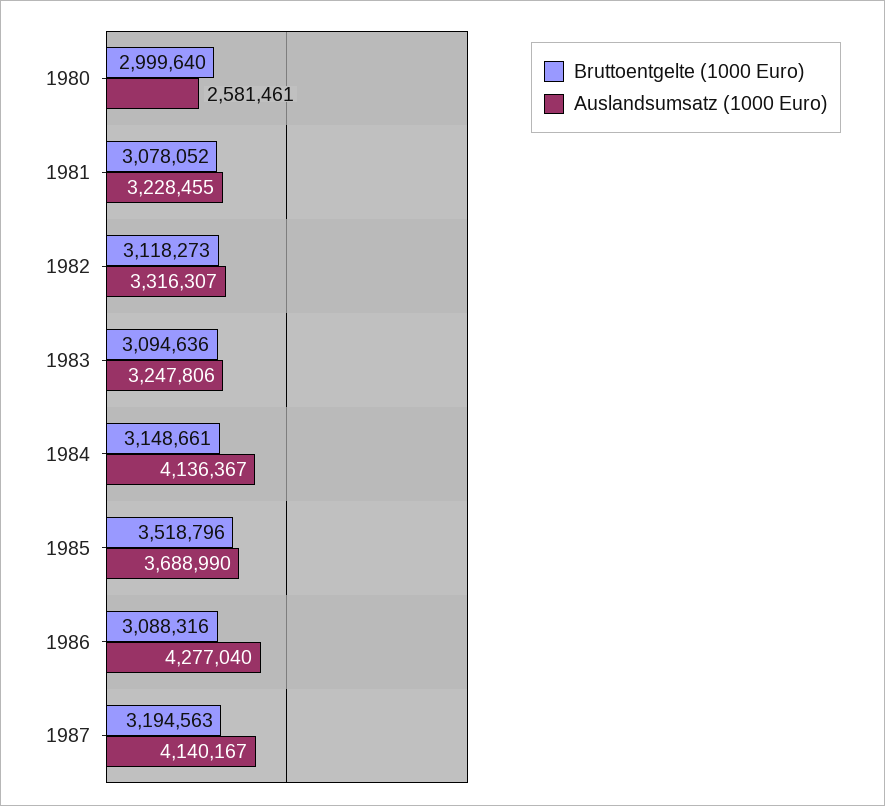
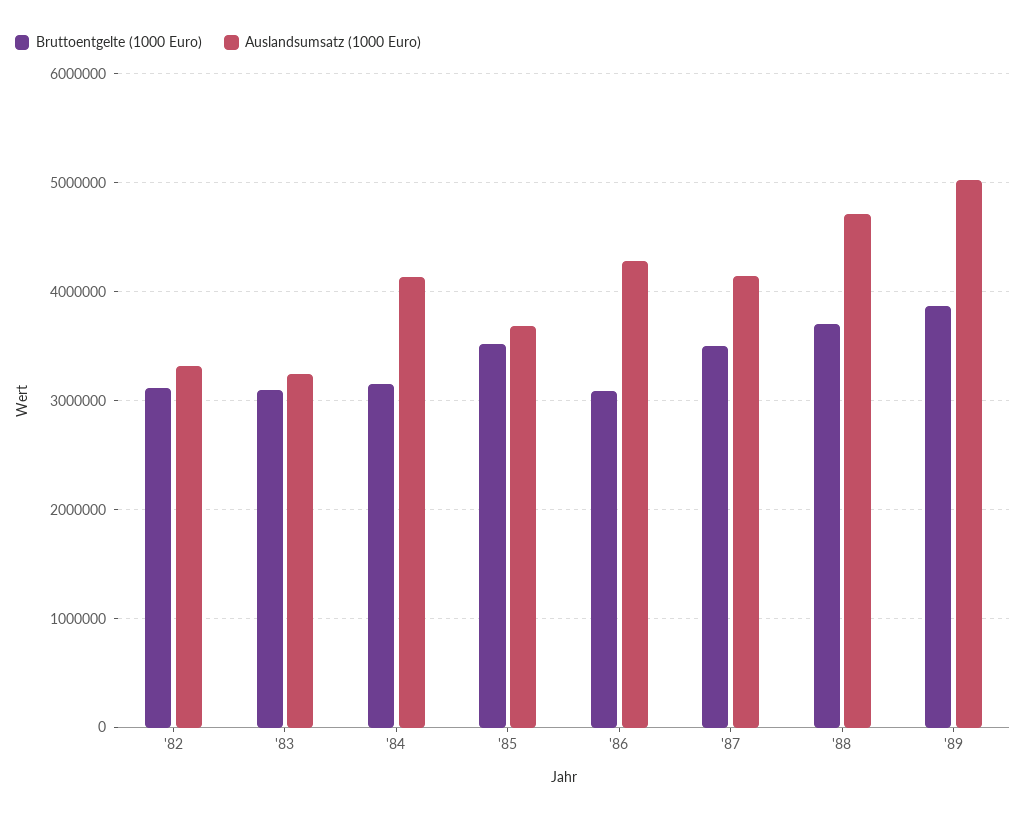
Bruttoentgelte (1000 Euro), 1980: 2999640 -> none
Auslandsumsatz (1000 Euro), 1980: 2581461 -> none
Bruttoentgelte (1000 Euro), 1981: 3078052 -> none
Auslandsumsatz (1000 Euro), 1981: 3228455 -> none
Bruttoentgelte (1000 Euro), 1987: 3194563 -> 3500000
Bruttoentgelte (1000 Euro), '88: none -> 3700000
Auslandsumsatz (1000 Euro), '88: none -> 4700000
Bruttoentgelte (1000 Euro), '89: none -> 3900000
Auslandsumsatz (1000 Euro), '89: none -> 5000000

